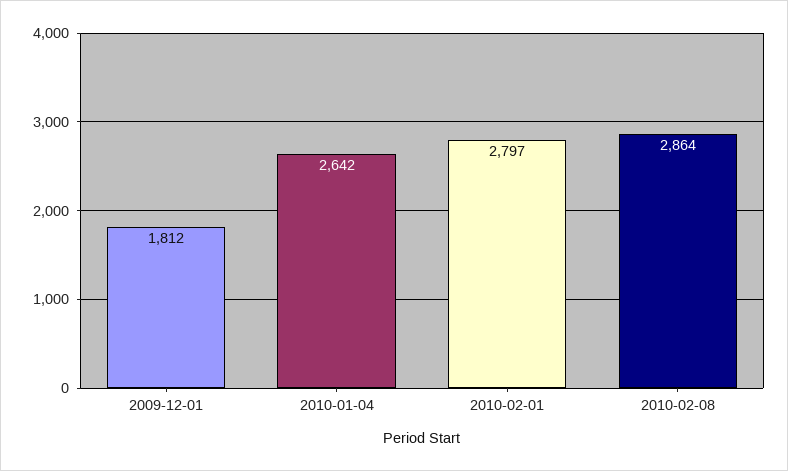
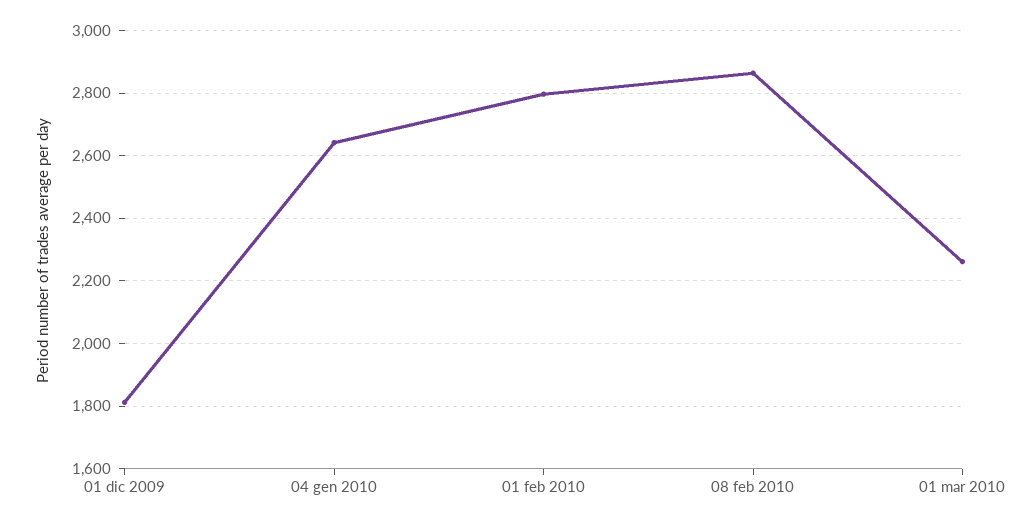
01 mar 2010: none -> 2260

